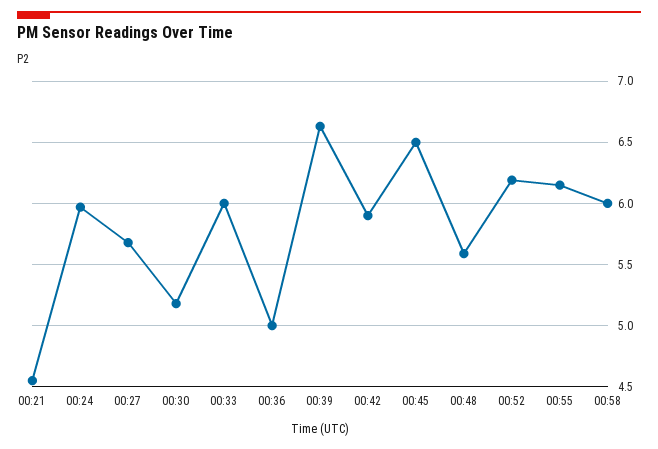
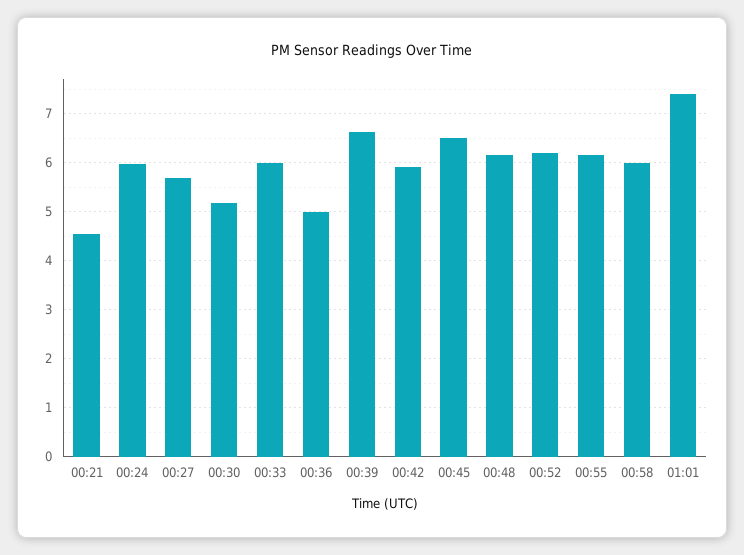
00:48: 5.6 -> 6.2
01:01: none -> 7.4

